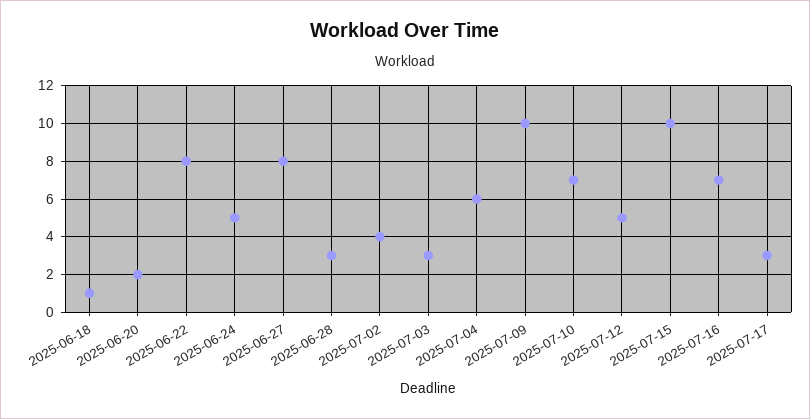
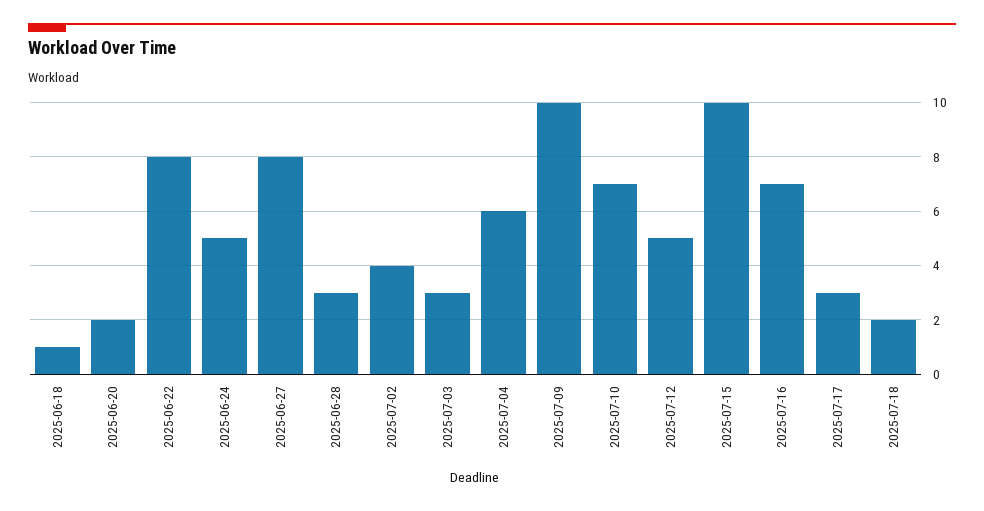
2025-07-18: none -> 2

